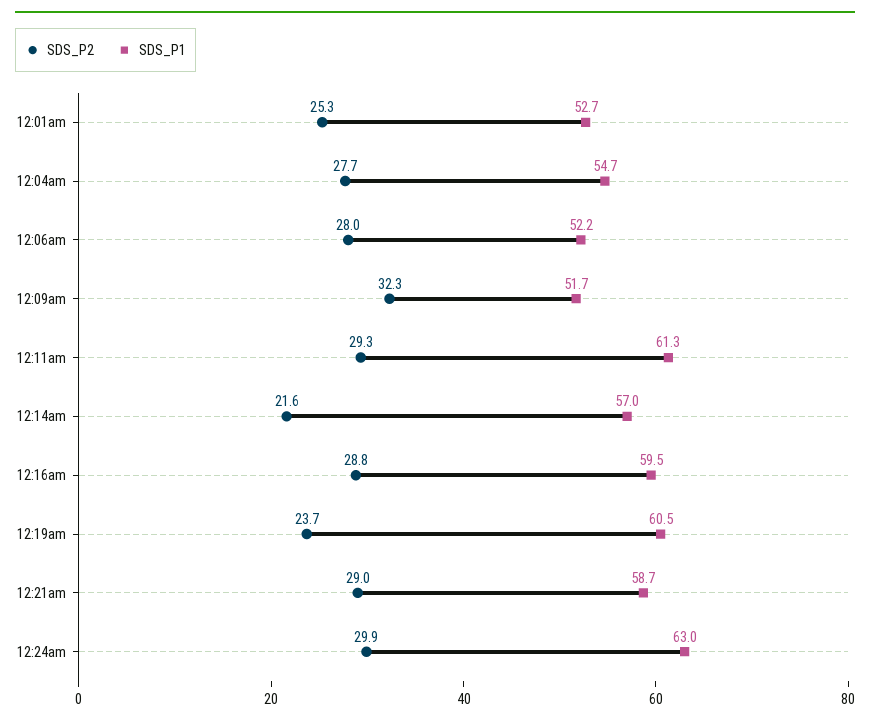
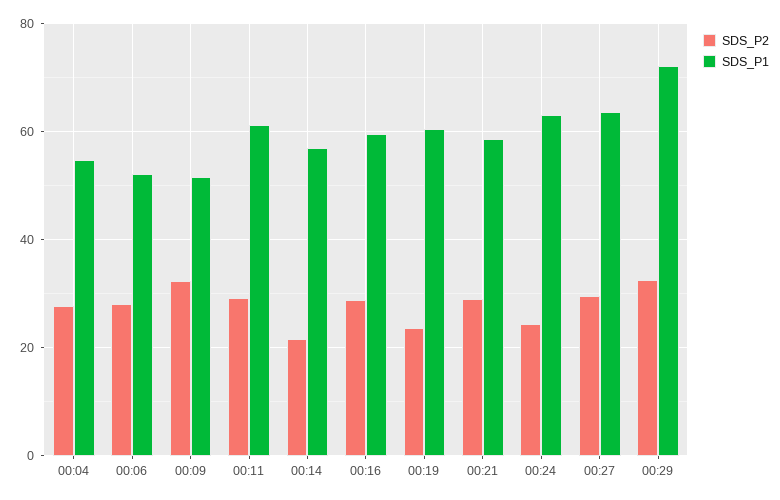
SDS_P2, 12:01am: 25.3 -> none
SDS_P1, 12:01am: 52.7 -> none
SDS_P2, 12:24am: 29.9 -> 24
SDS_P2, 00:27: none -> 30
SDS_P1, 00:27: none -> 64
SDS_P2, 00:29: none -> 32
SDS_P1, 00:29: none -> 72

